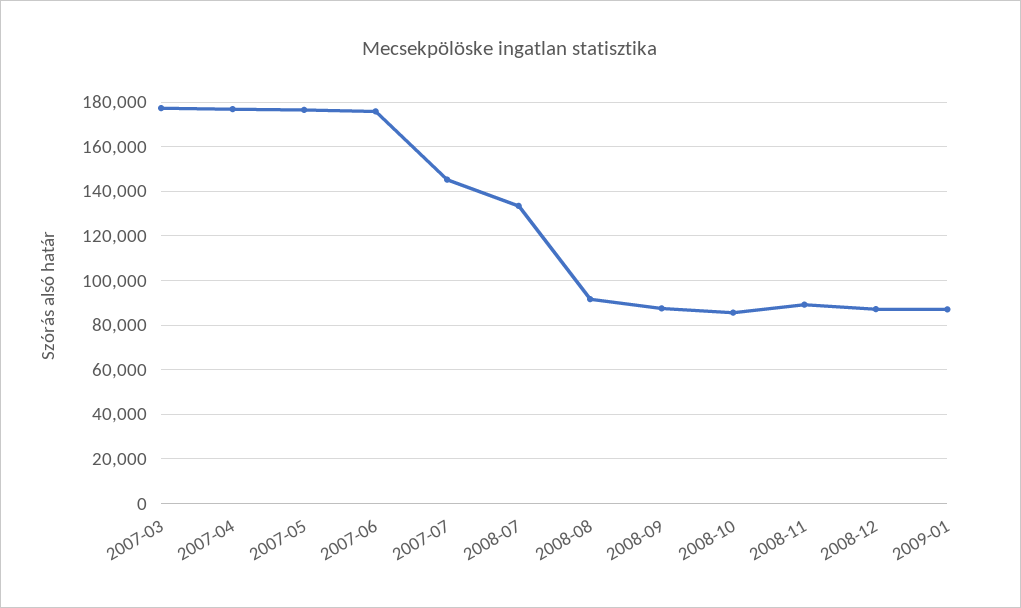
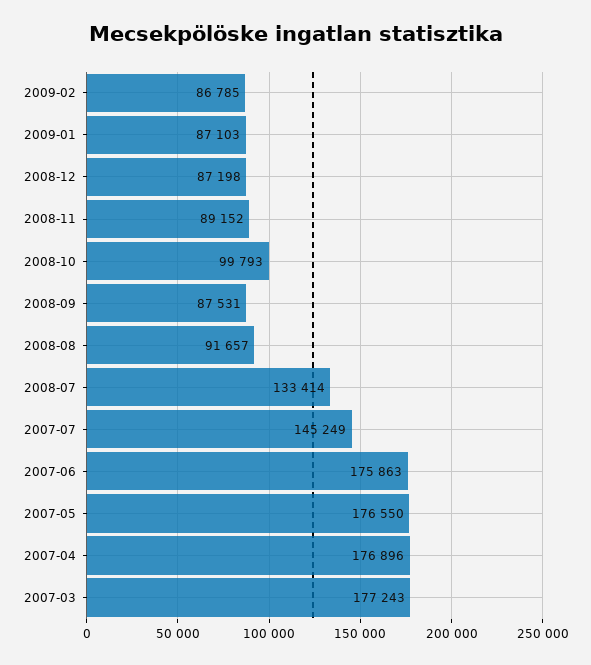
2008-10: 85000 -> 99793
2009-02: none -> 86785

